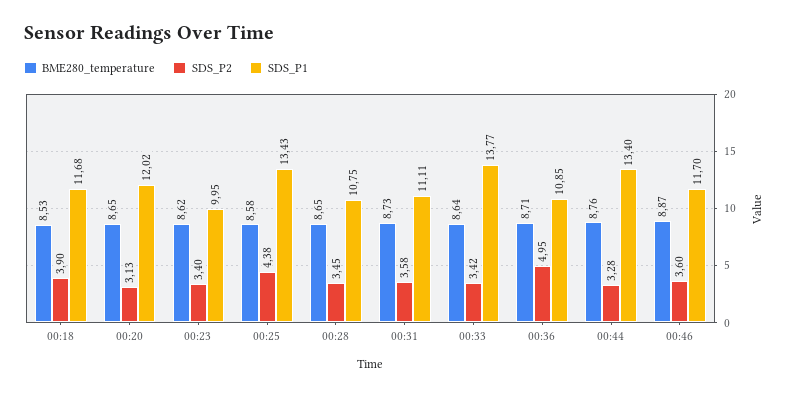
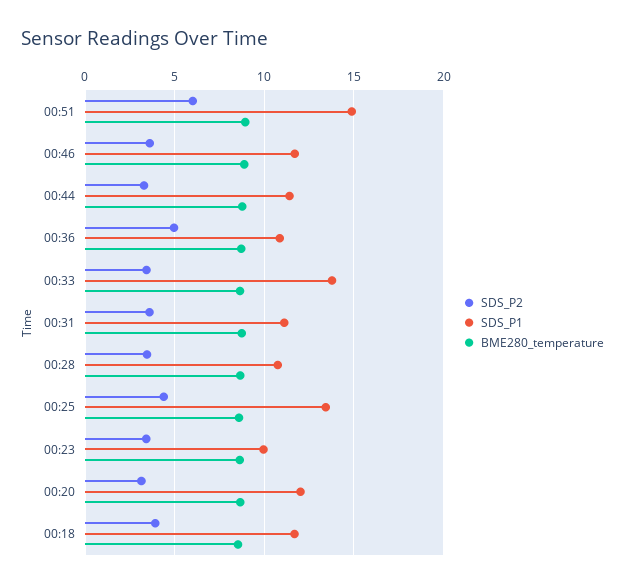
SDS_P1, 00:44: 13.4 -> 11.5
SDS_P2, 00:51: none -> 6
SDS_P1, 00:51: none -> 15
BME280_temperature, 00:51: none -> 9

